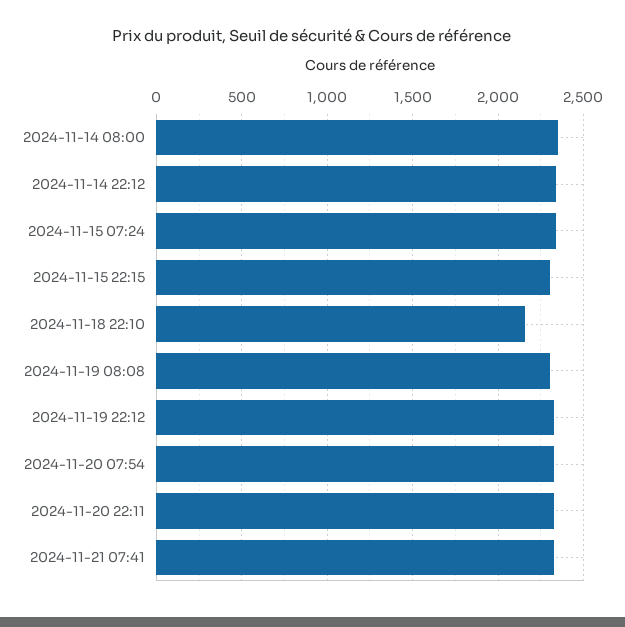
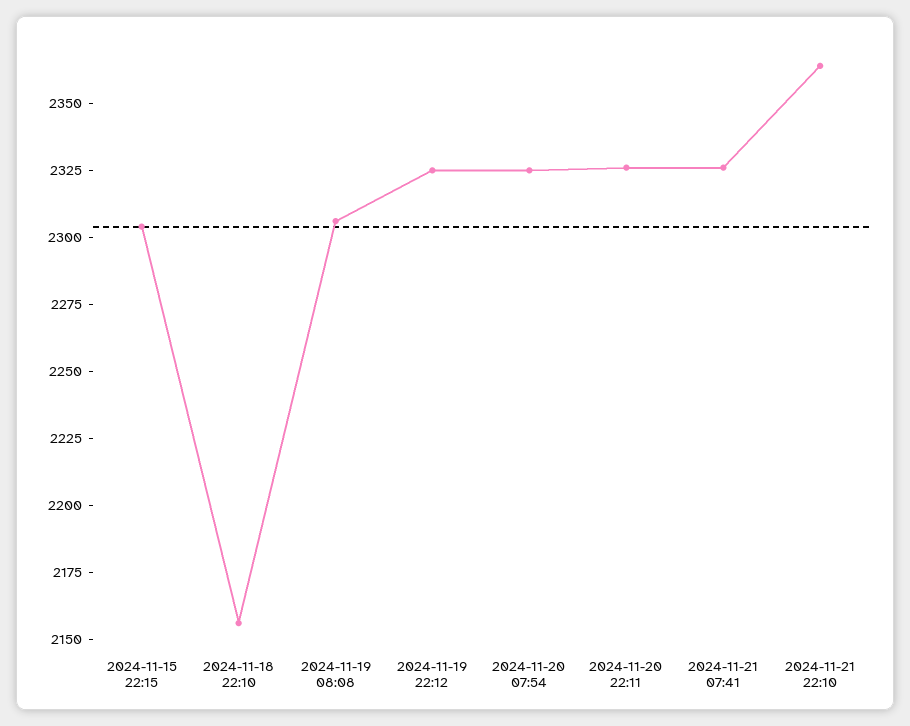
2024-11-14 08:00: 2350 -> none
2024-11-14 22:12: 2350 -> none
2024-11-15 07:24: 2350 -> none
2024-11-21 22:10: none -> 2365

